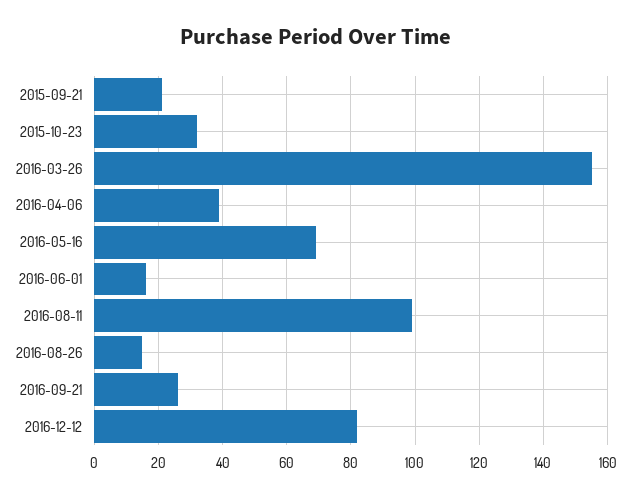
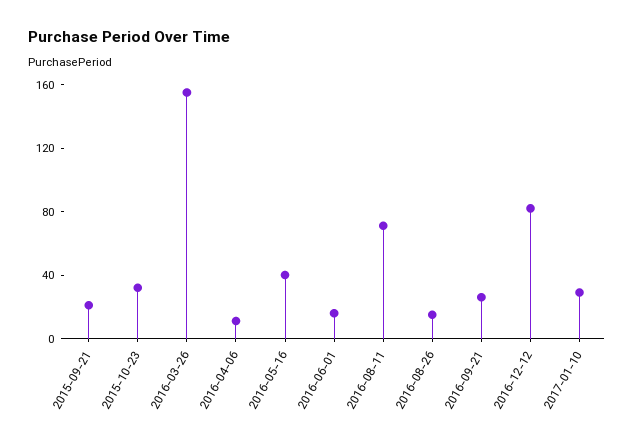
2016-04-06: 40 -> 10
2016-05-16: 70 -> 40
2016-08-11: 100 -> 70
2017-01-10: none -> 30

